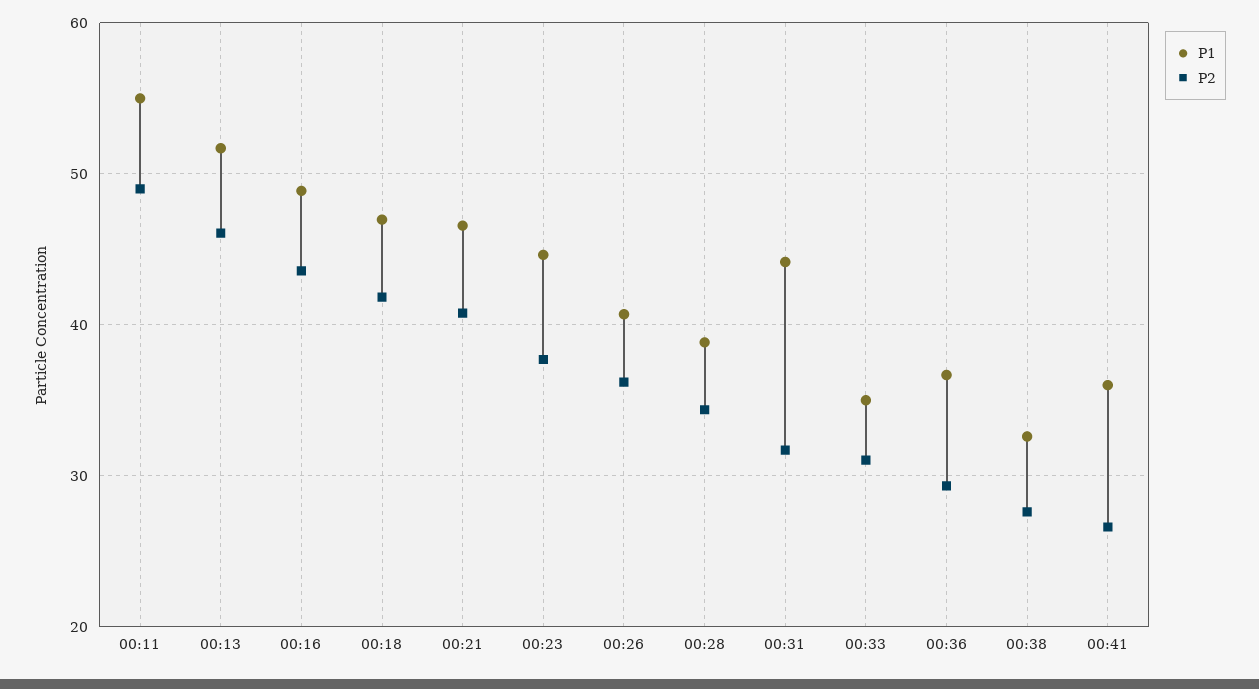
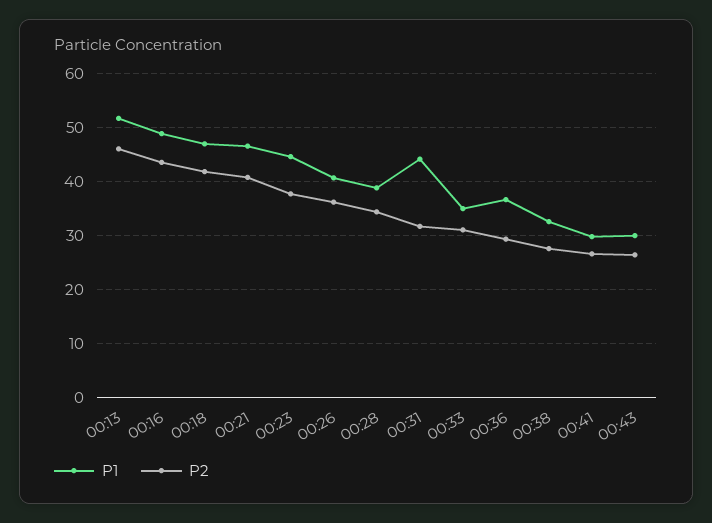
P1, 00:11: 55 -> none
P2, 00:11: 49 -> none
P1, 00:41: 36 -> 30
P1, 00:43: none -> 30
P2, 00:43: none -> 26

